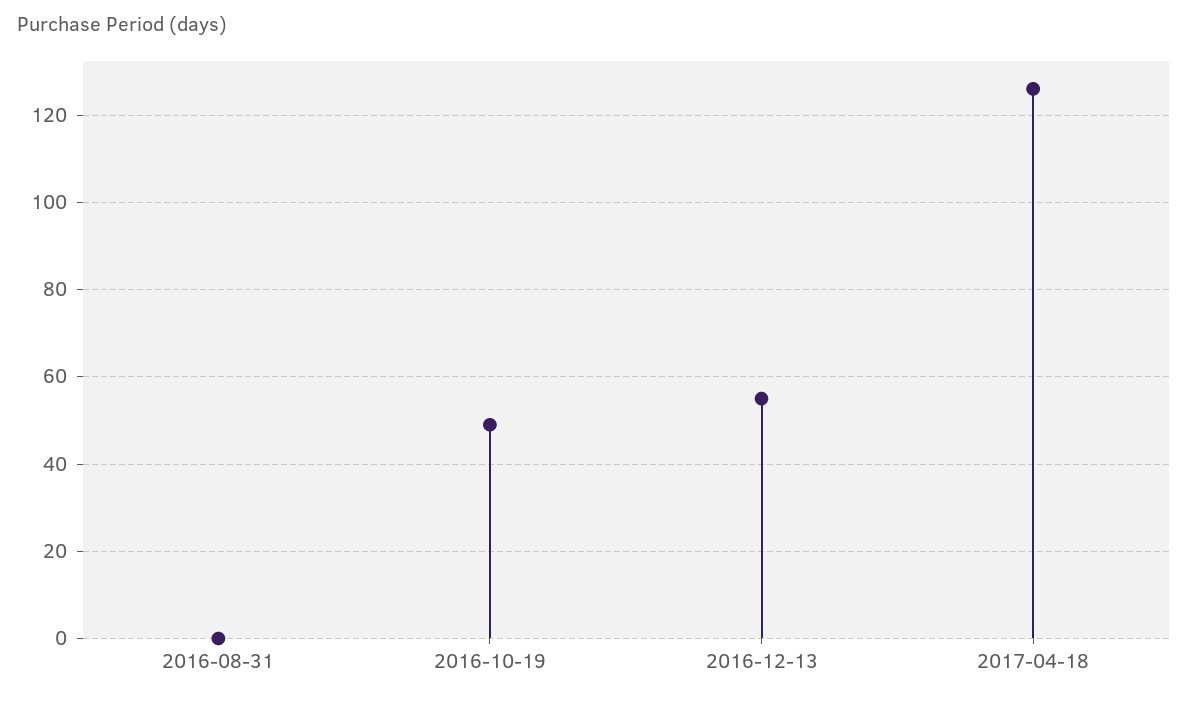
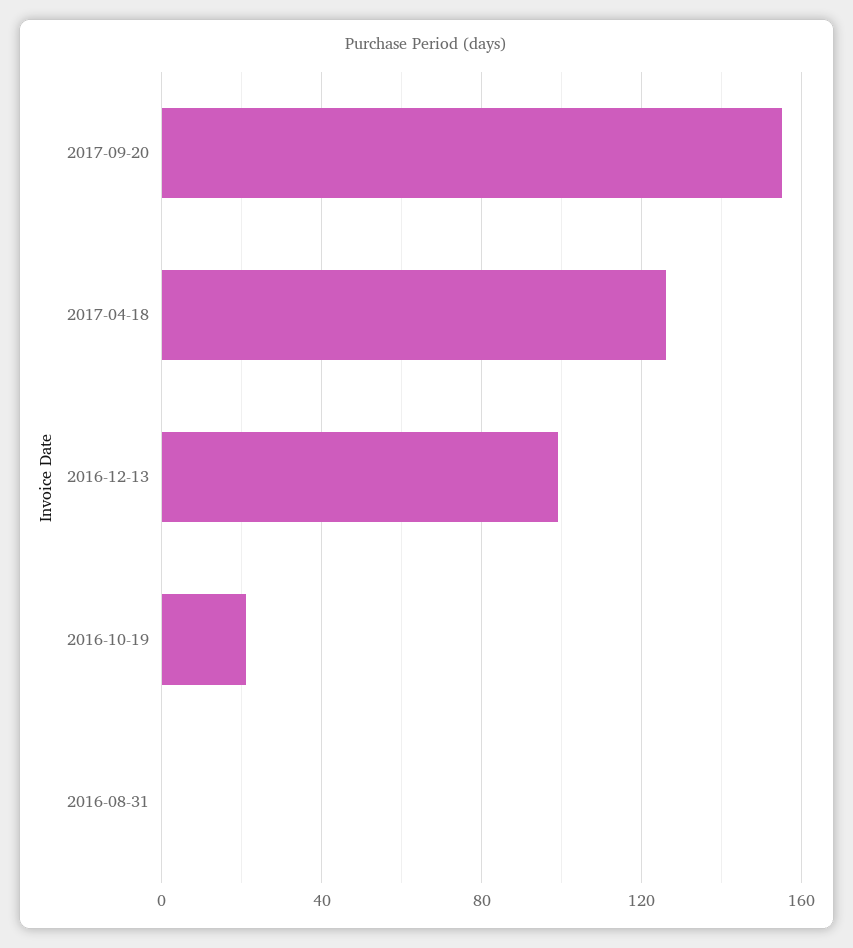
2016-10-19: 50 -> 20
2016-12-13: 55 -> 100
2017-09-20: none -> 155

